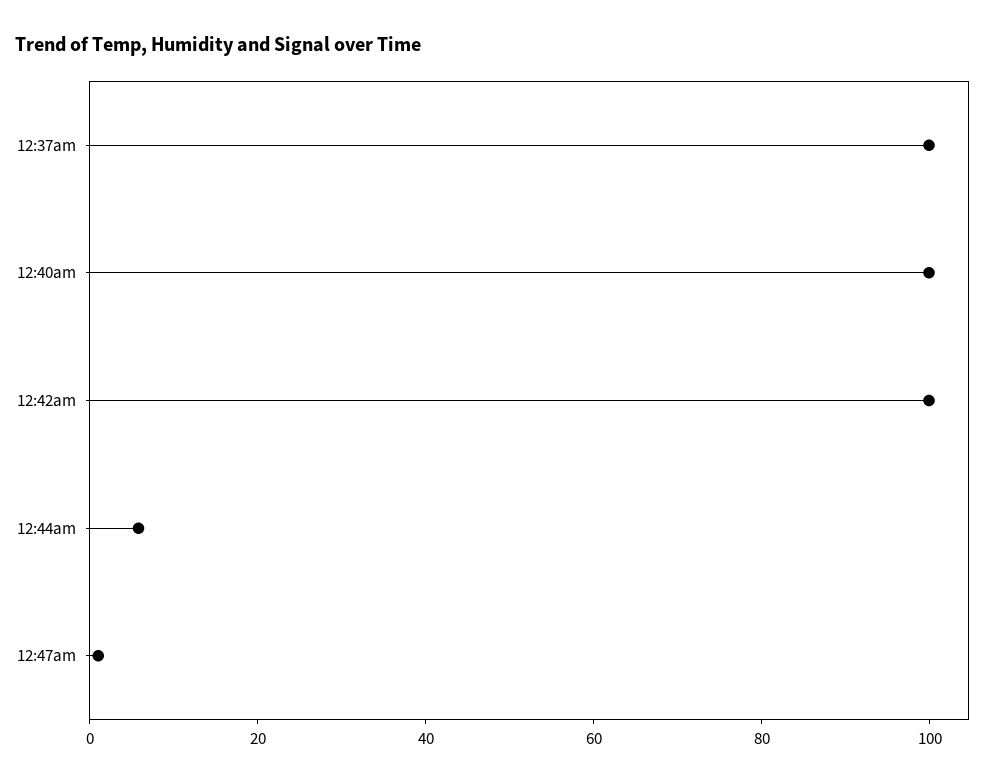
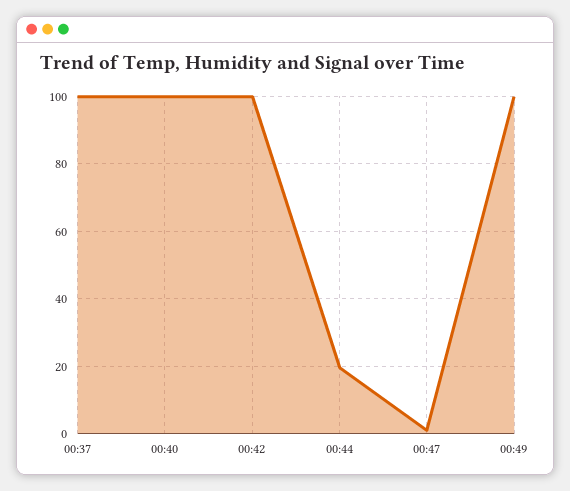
12:44am: 5 -> 20
00:49: none -> 100

